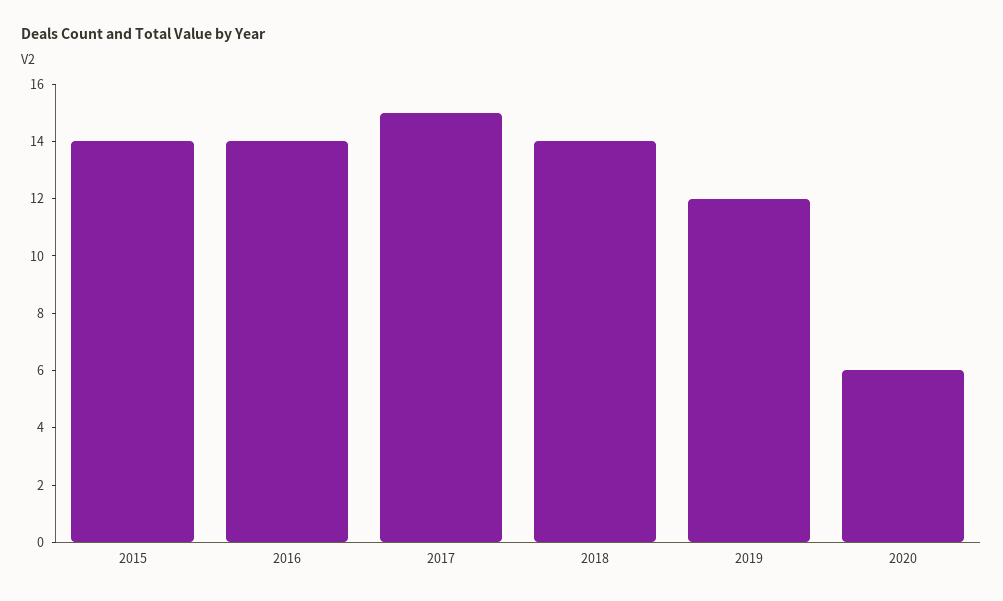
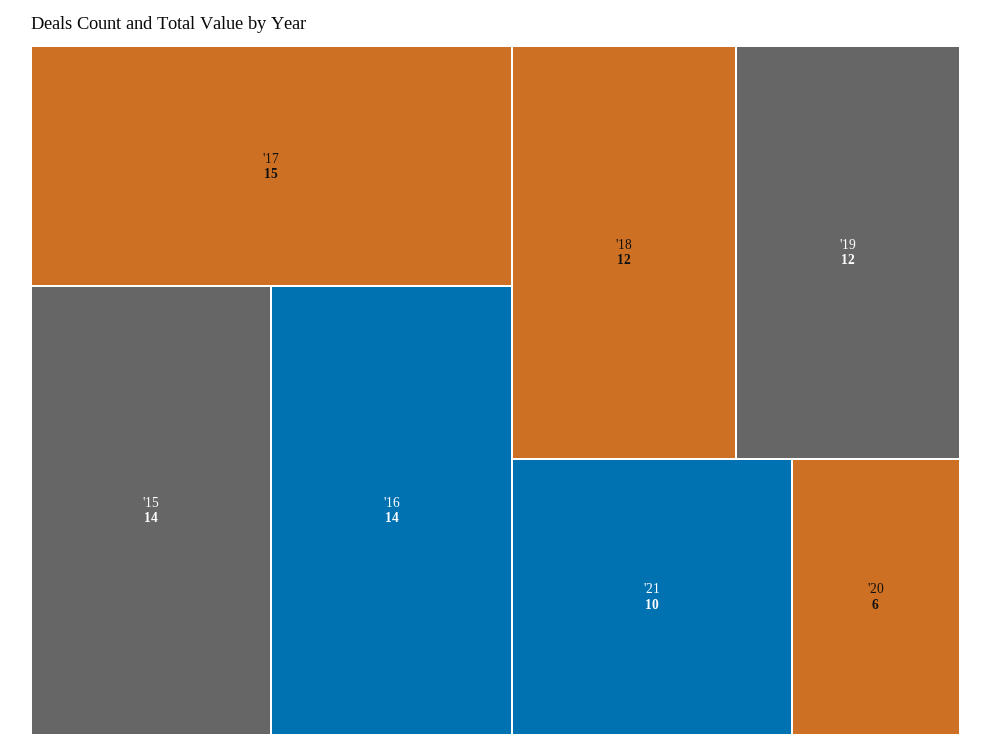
2018: 14 -> 12
'21: none -> 10

